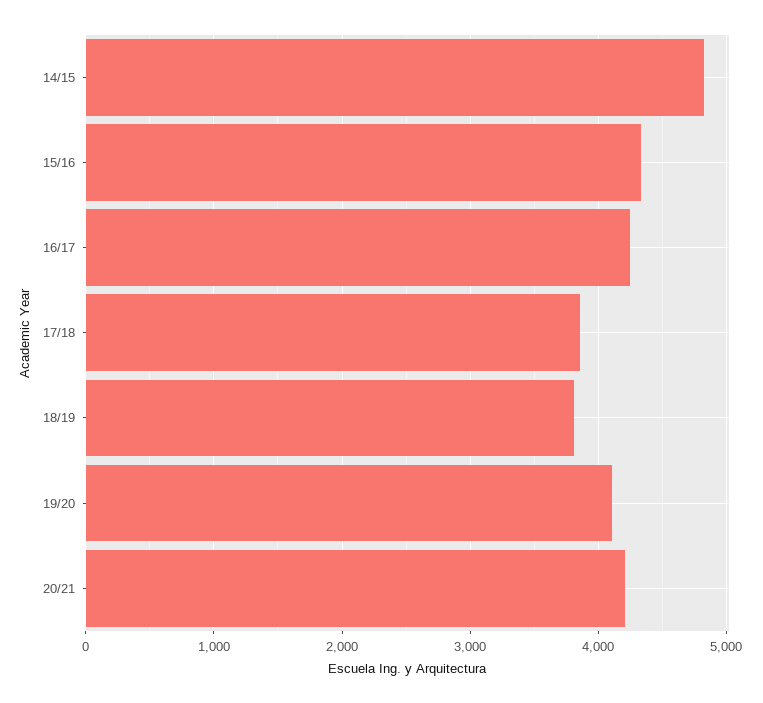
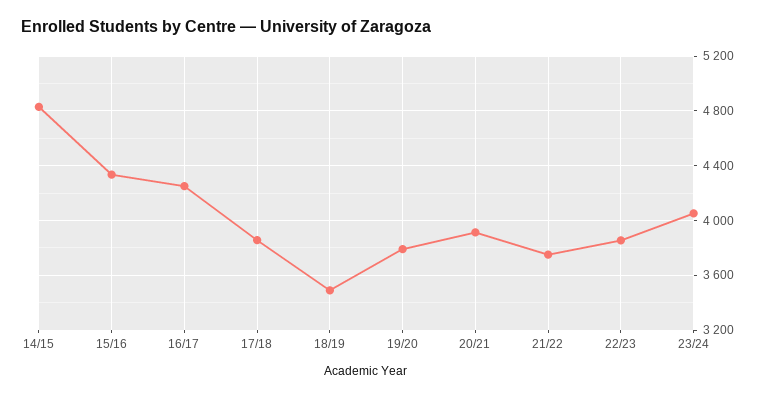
18/19: 3800 -> 3500
19/20: 4100 -> 3800
20/21: 4200 -> 3900
21/22: none -> 3750
22/23: none -> 3850
23/24: none -> 4050

